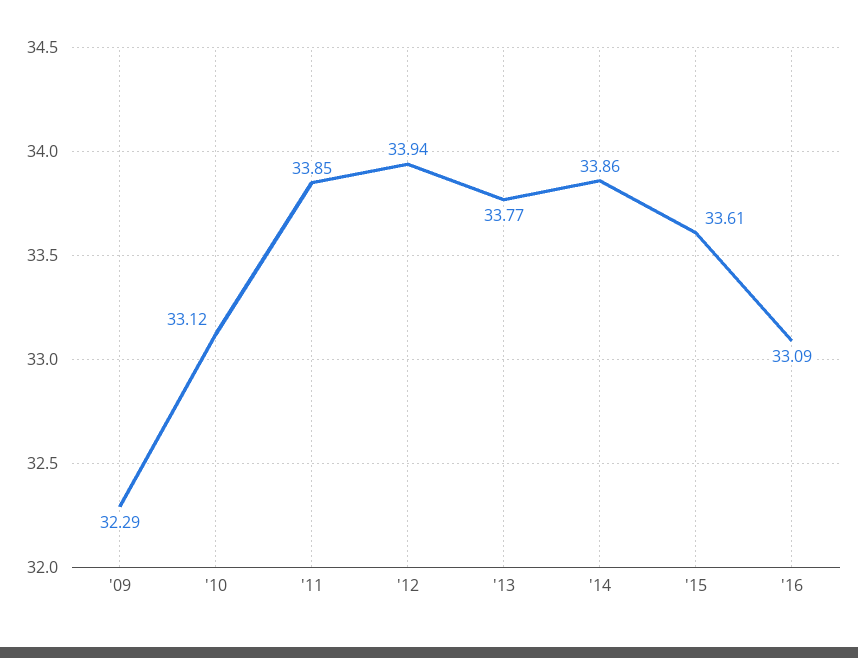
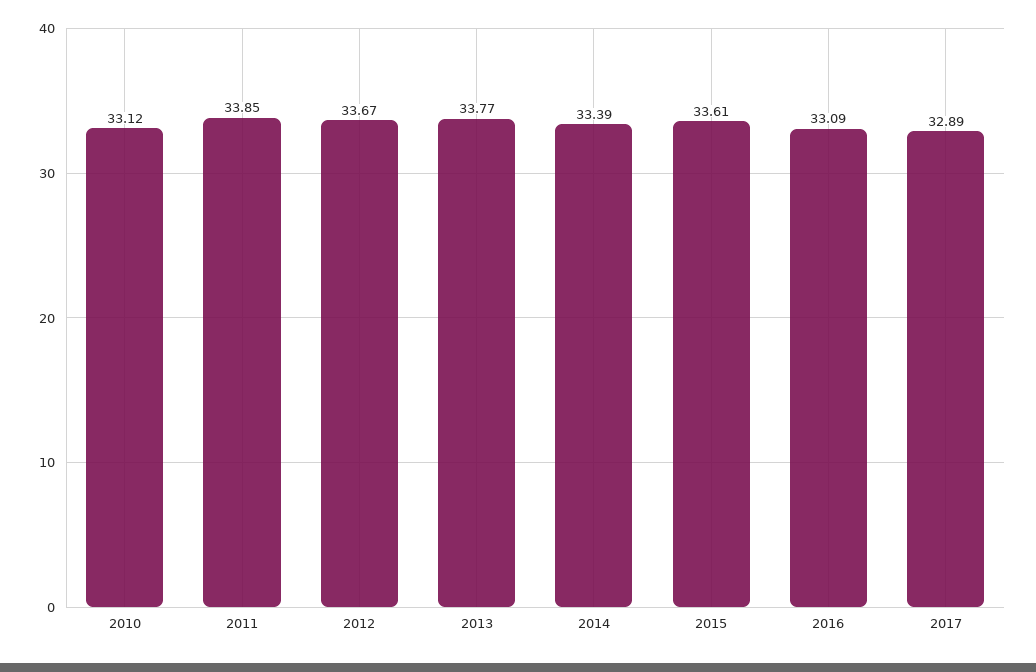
'09: 32.29 -> none
'12: 33.94 -> 33.67
'14: 33.86 -> 33.39
2017: none -> 32.89

